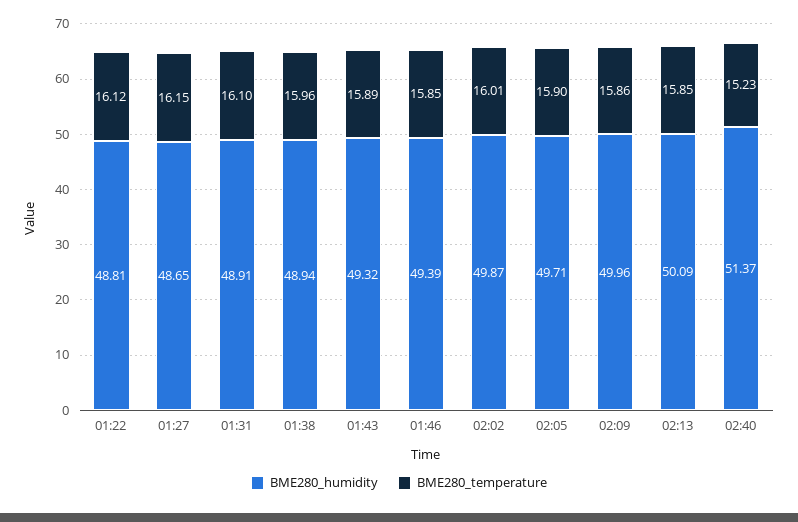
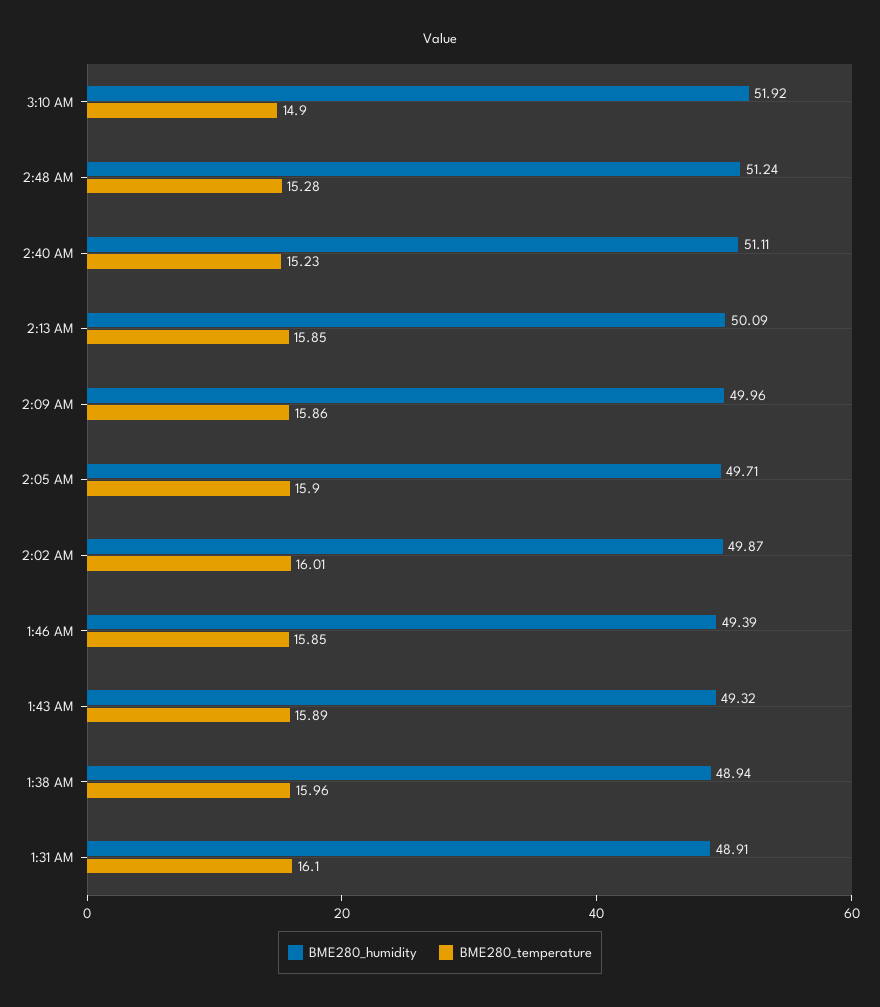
BME280_humidity, 01:22: 48.81 -> none
BME280_temperature, 01:22: 16.12 -> none
BME280_humidity, 01:27: 48.65 -> none
BME280_temperature, 01:27: 16.15 -> none
BME280_humidity, 02:40: 51.37 -> 51.11
BME280_humidity, 3:10 AM: none -> 51.92
BME280_temperature, 3:10 AM: none -> 14.9
BME280_humidity, 2:48 AM: none -> 51.24
BME280_temperature, 2:48 AM: none -> 15.28

